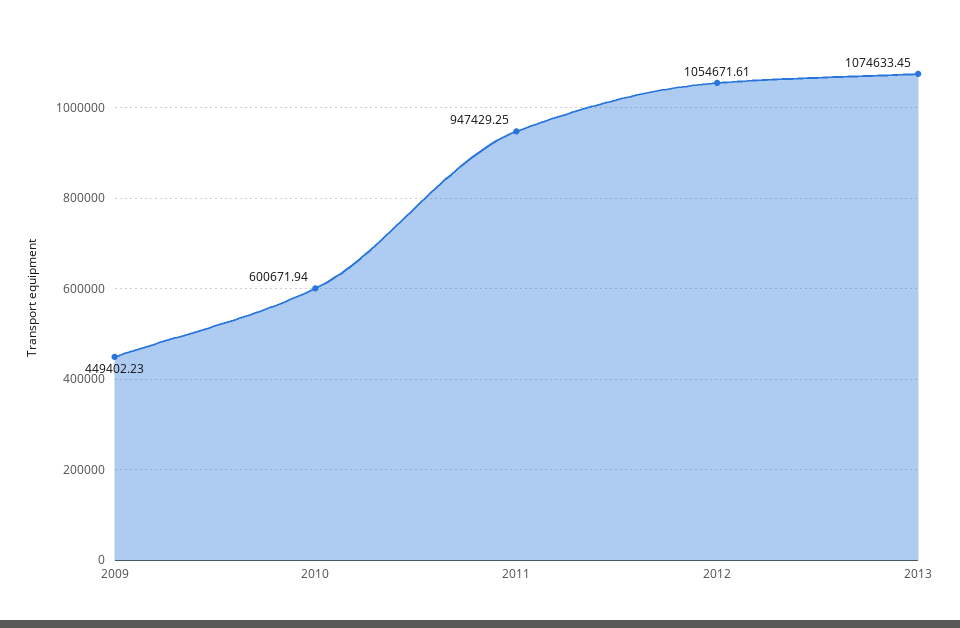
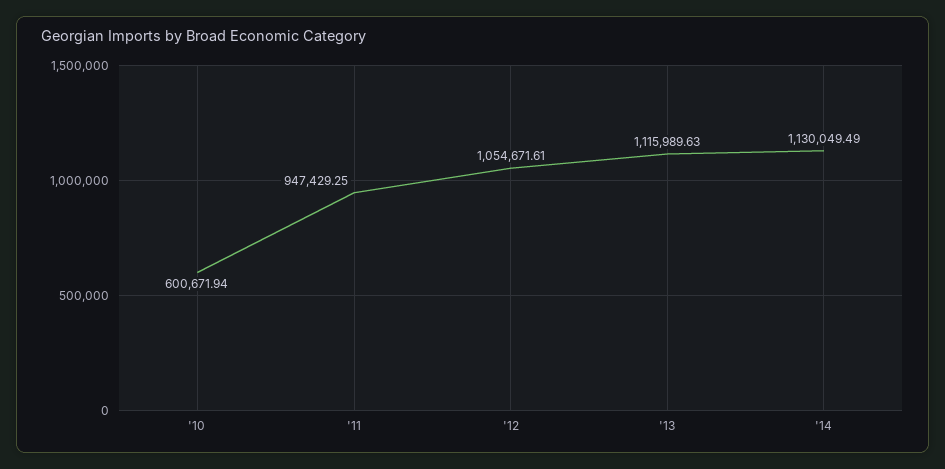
2009: 449402.23 -> none
2013: 1074633.45 -> 1115989.63
'14: none -> 1130049.49

